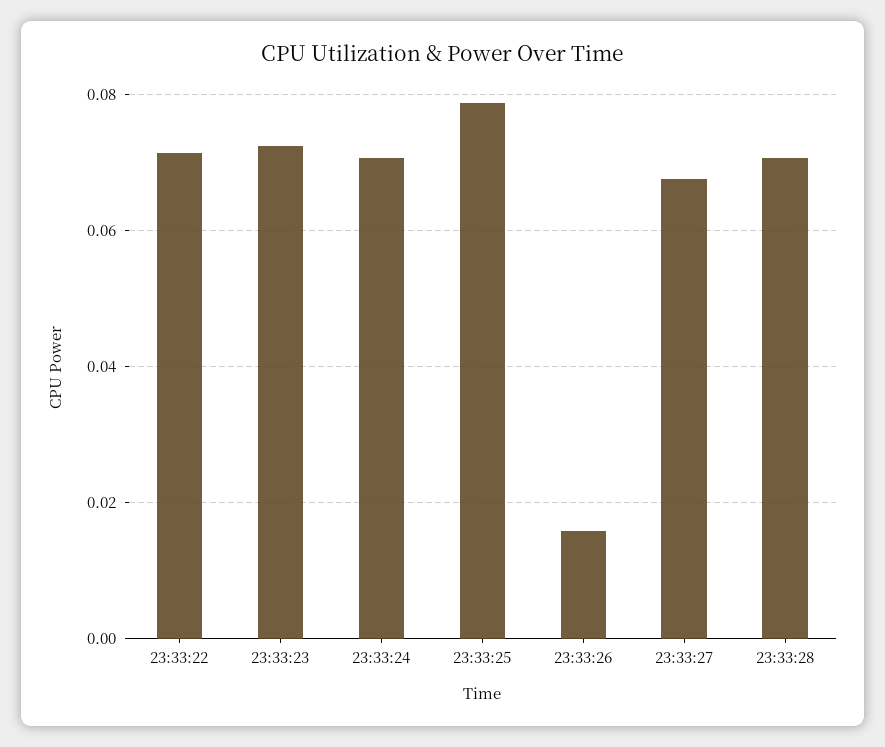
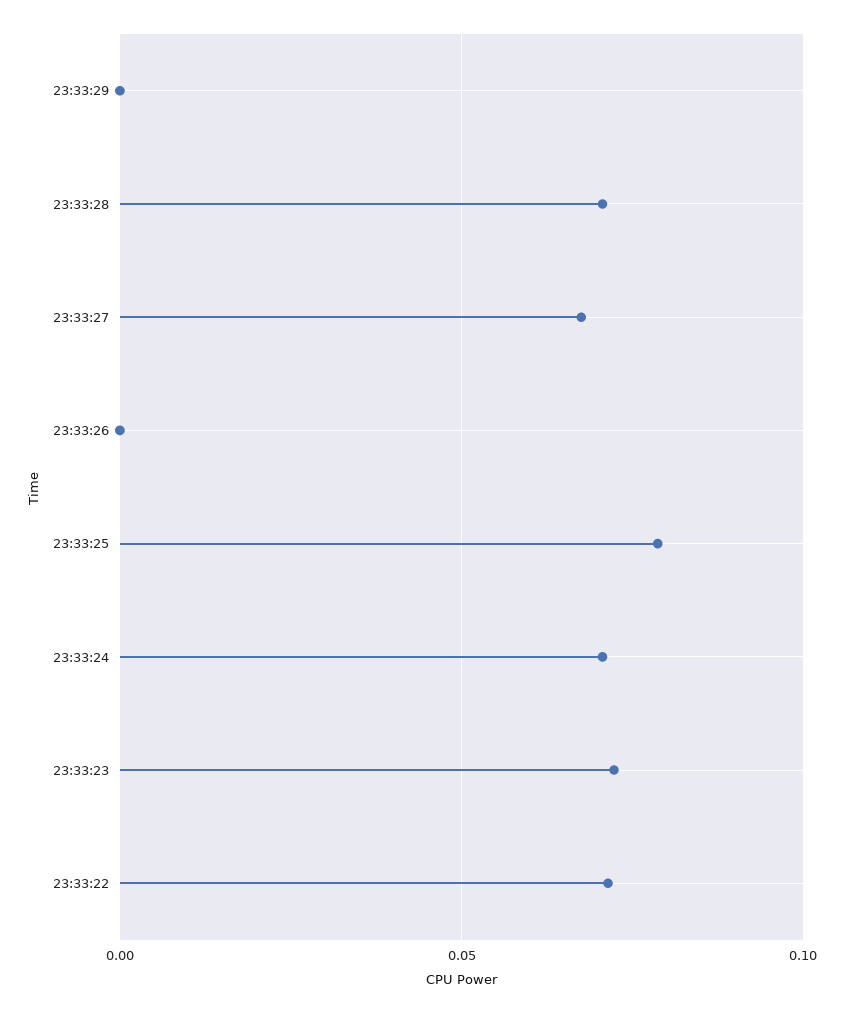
23:33:26: 0.016 -> 0
23:33:29: none -> 0

